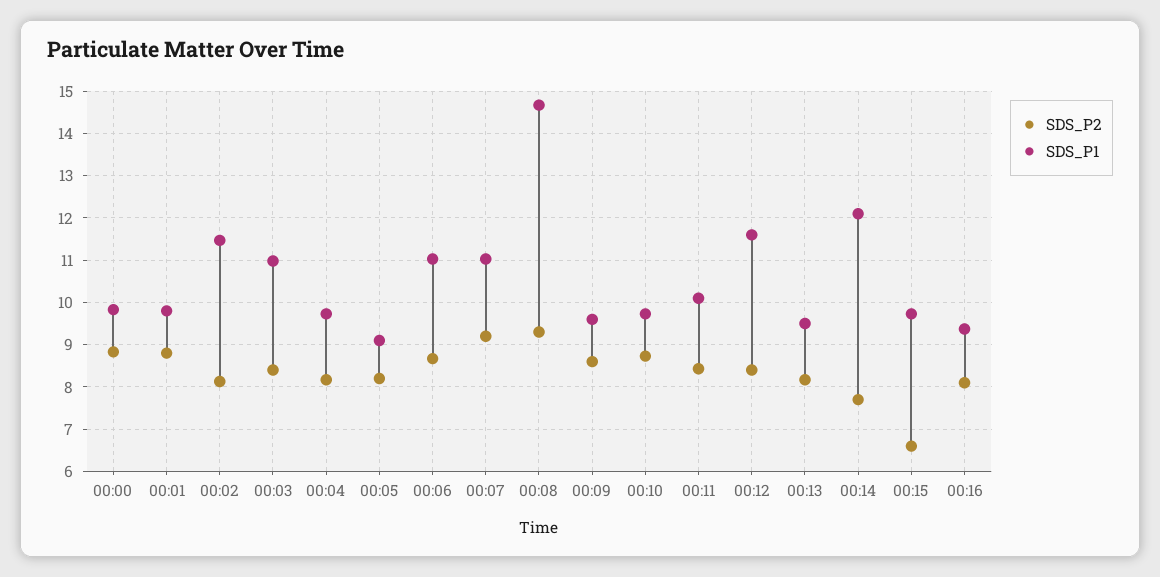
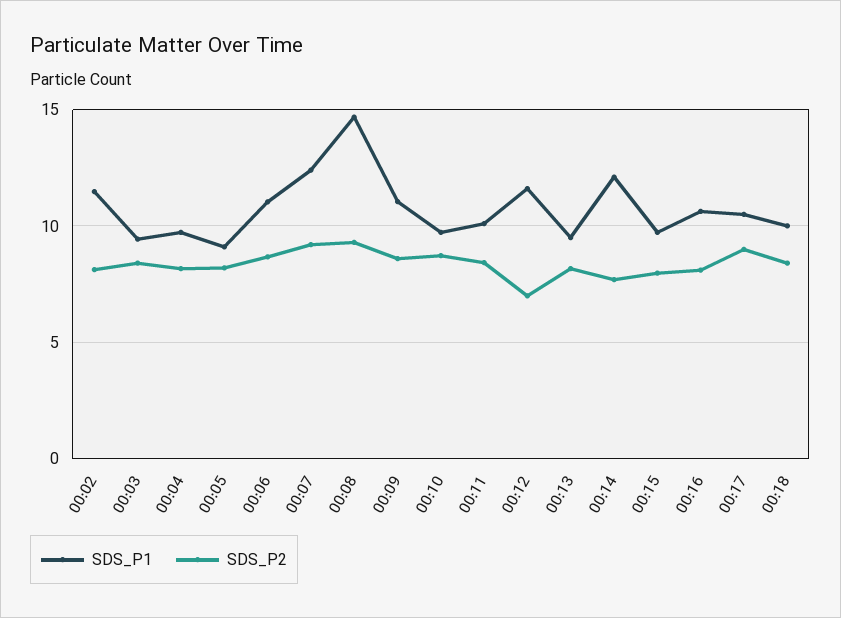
SDS_P2, 00:00: 8.8 -> none
SDS_P1, 00:00: 9.8 -> none
SDS_P2, 00:01: 8.8 -> none
SDS_P1, 00:01: 9.8 -> none
SDS_P1, 00:03: 11 -> 9.5
SDS_P1, 00:07: 11 -> 12.5
SDS_P1, 00:09: 9.6 -> 11
SDS_P2, 00:12: 8.4 -> 7
SDS_P2, 00:15: 6.6 -> 8
SDS_P1, 00:16: 9.4 -> 10.5
SDS_P1, 00:17: none -> 10.5
SDS_P2, 00:17: none -> 9
SDS_P1, 00:18: none -> 10
SDS_P2, 00:18: none -> 8.5

